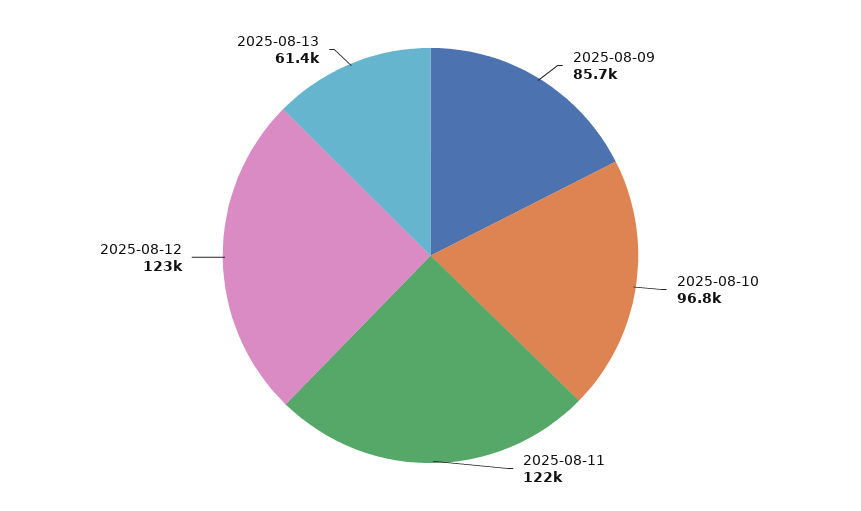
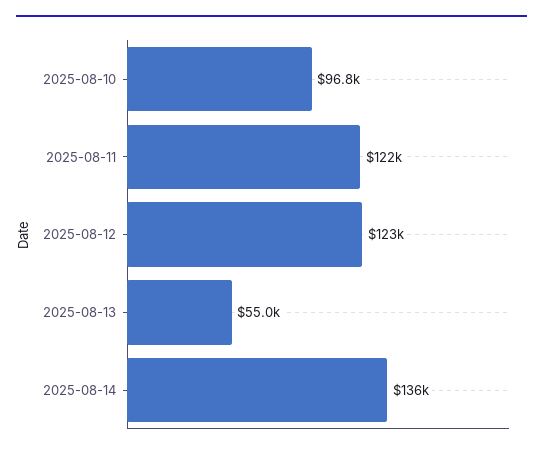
2025-08-09: 85700 -> none
2025-08-13: 61400 -> 55000
2025-08-14: none -> 136000

